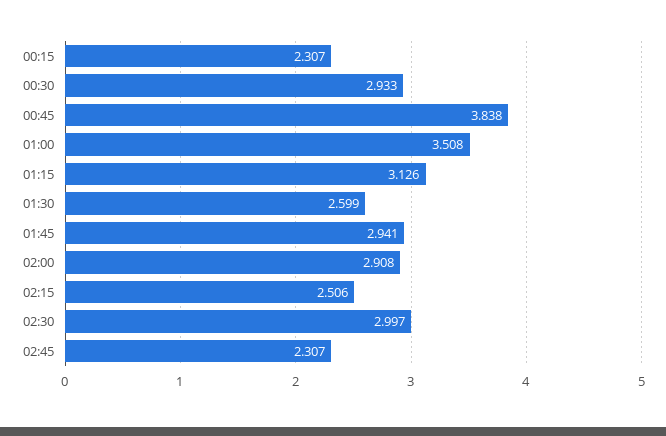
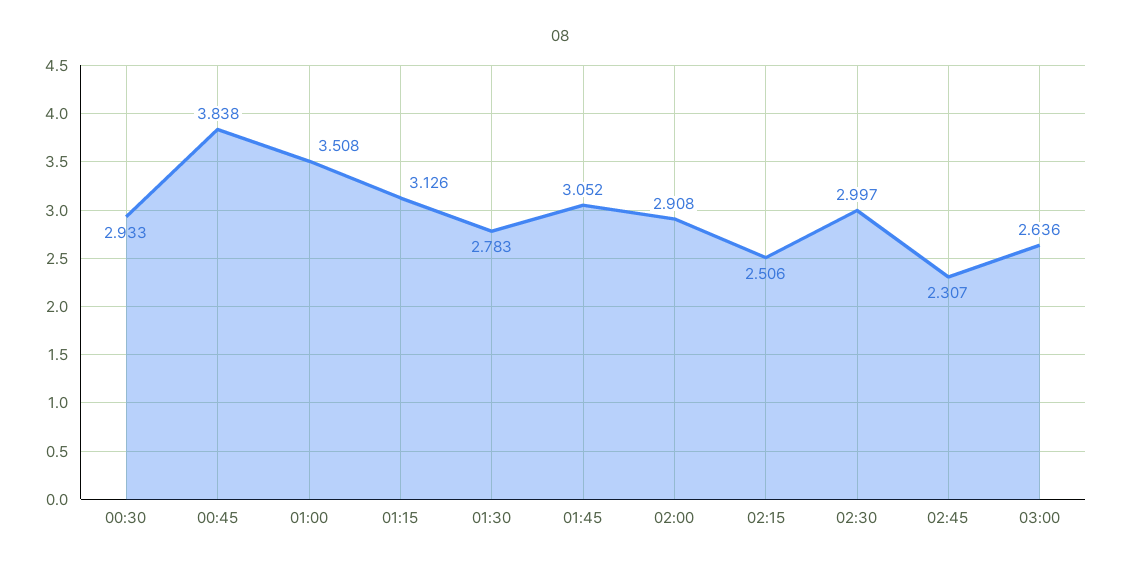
00:15: 2.307 -> none
01:30: 2.599 -> 2.783
01:45: 2.941 -> 3.052
03:00: none -> 2.636

